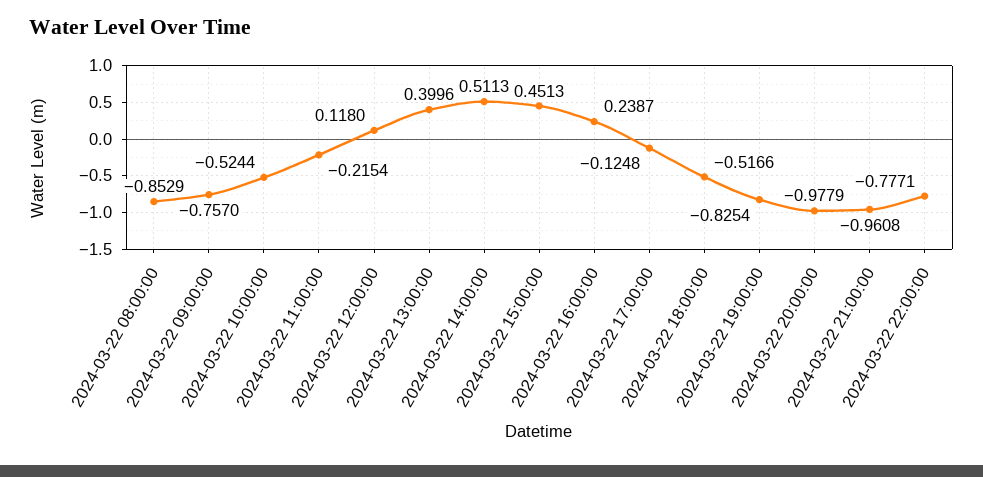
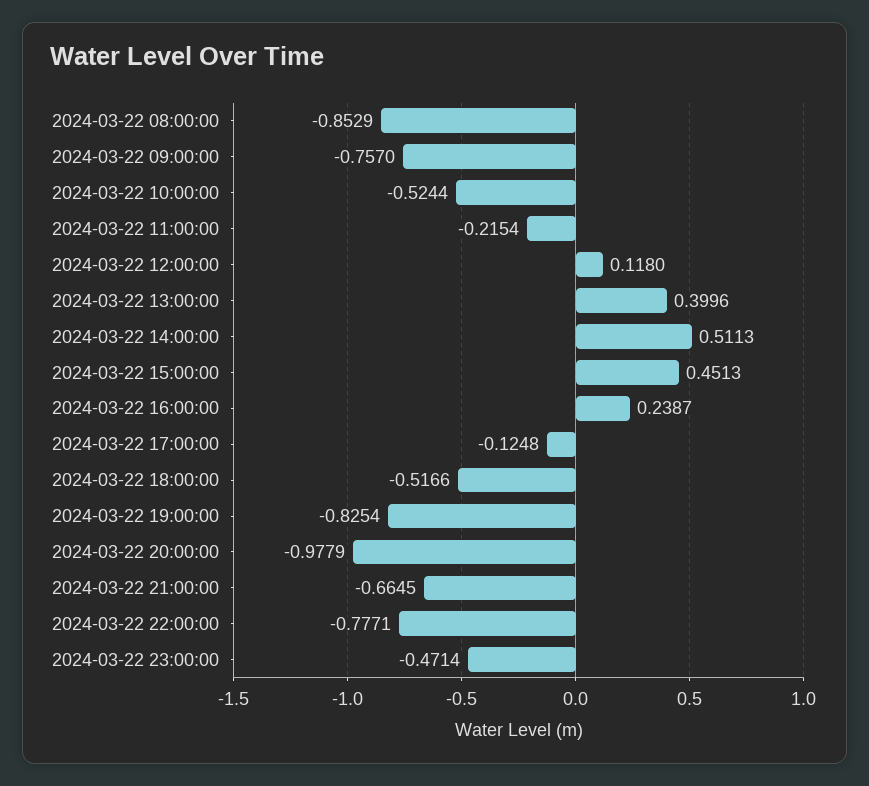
2024-03-22 21:00:00: -0.9608 -> -0.6645
2024-03-22 23:00:00: none -> -0.4714

